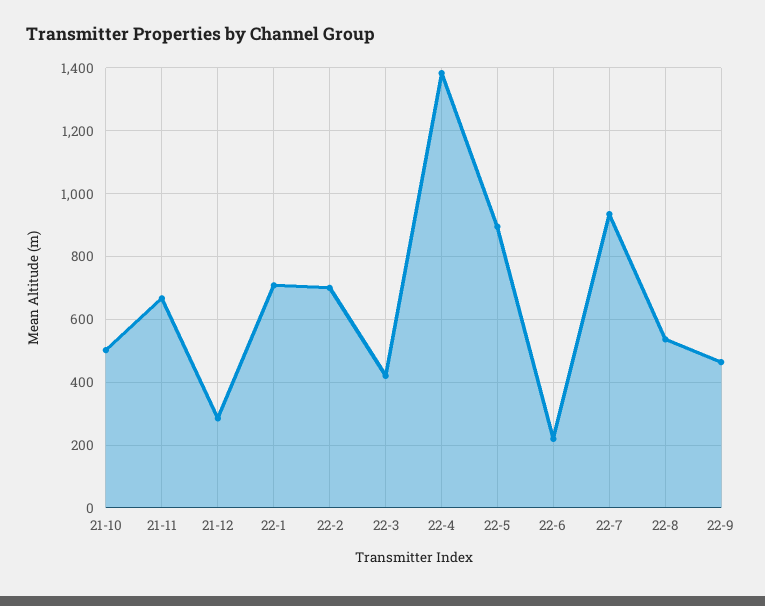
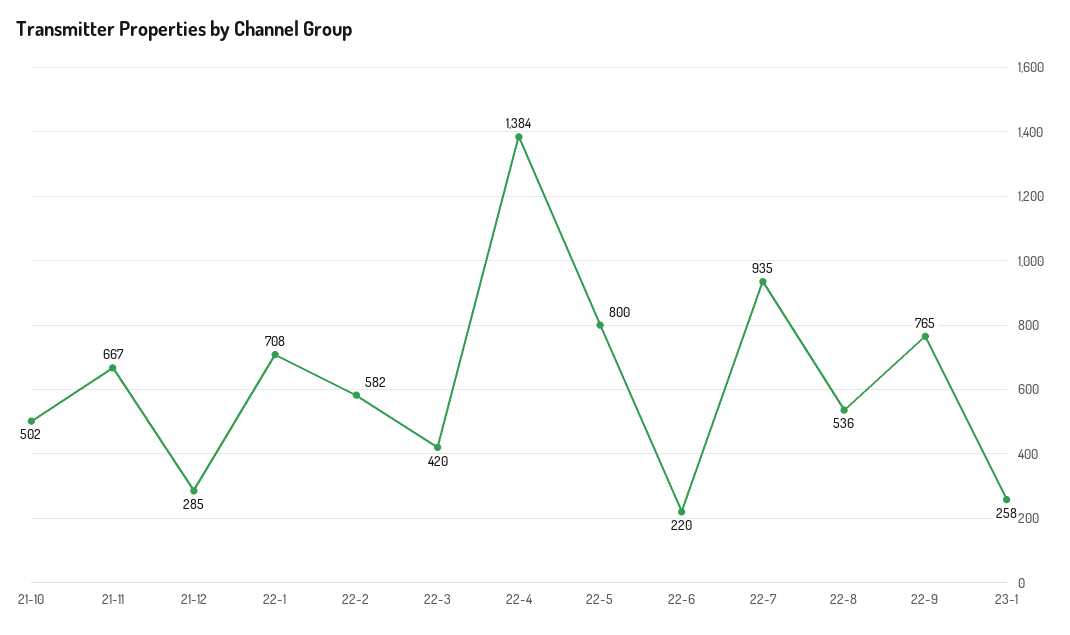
22-2: 700 -> 582
22-5: 900 -> 800
22-9: 460 -> 765
23-1: none -> 258

